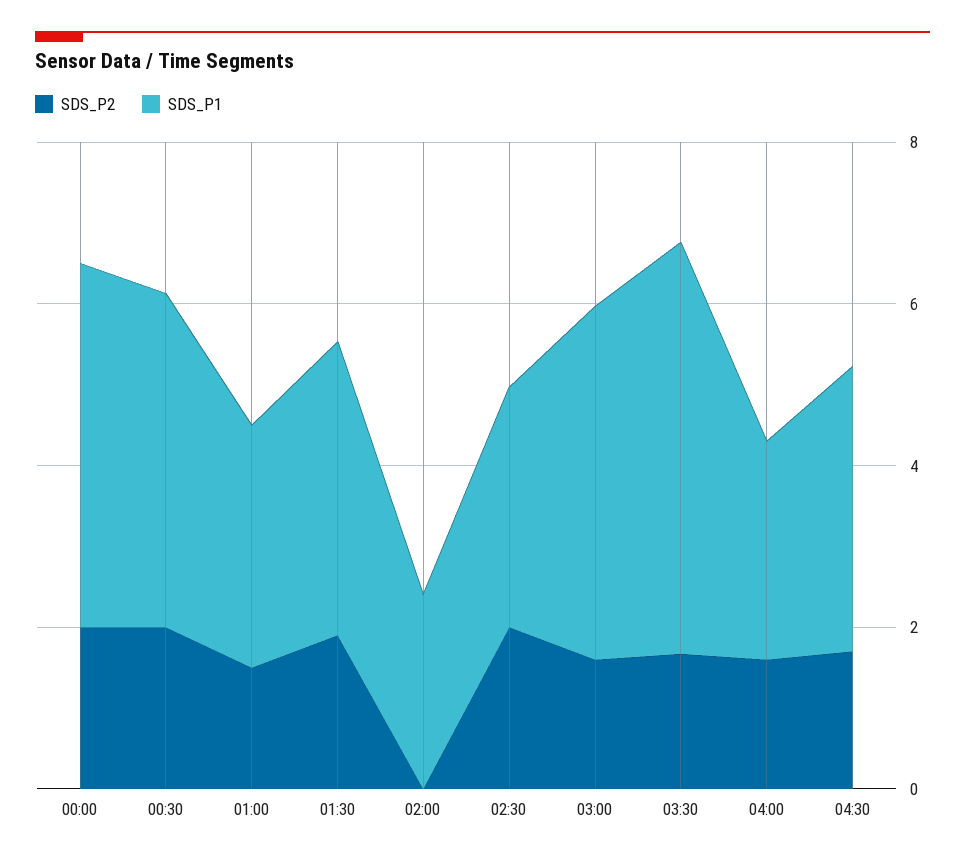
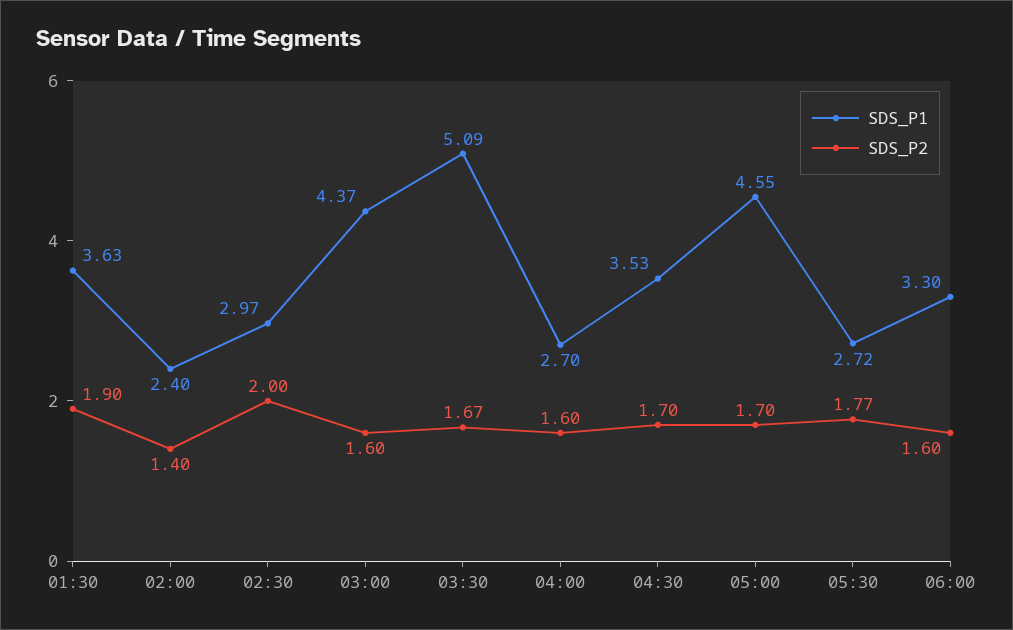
SDS_P2, 00:00: 2 -> none
SDS_P1, 00:00: 4.5 -> none
SDS_P2, 00:30: 2 -> none
SDS_P1, 00:30: 4 -> none
SDS_P2, 01:00: 1.5 -> none
SDS_P1, 01:00: 3 -> none
SDS_P2, 02:00: 0 -> 1.4
SDS_P1, 05:00: none -> 4.55
SDS_P2, 05:00: none -> 1.7
SDS_P1, 05:30: none -> 2.72
SDS_P2, 05:30: none -> 1.77
SDS_P1, 06:00: none -> 3.3
SDS_P2, 06:00: none -> 1.6

